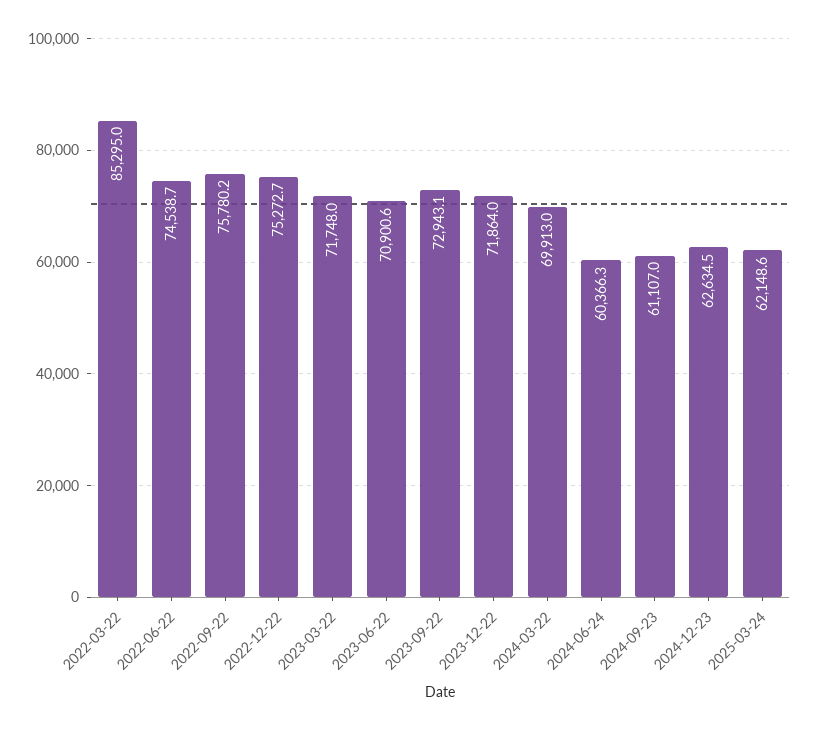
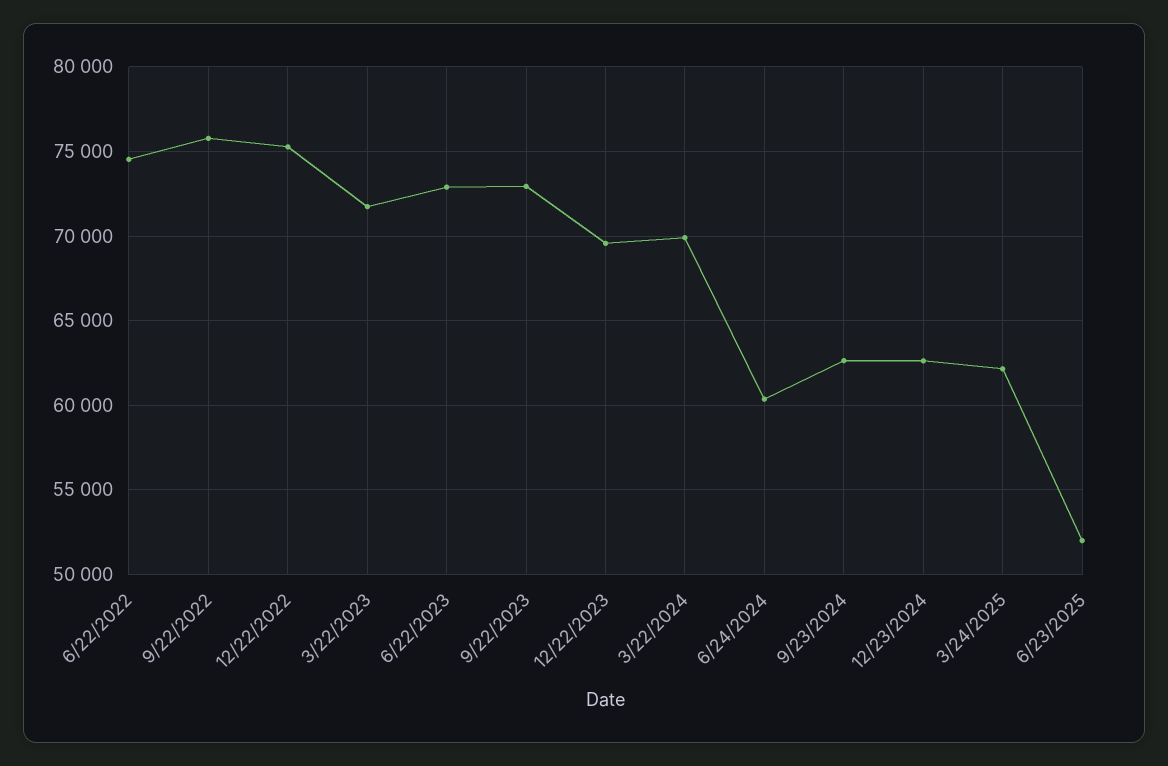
2022-03-22: 85295 -> none
2023-06-22: 70900.6 -> 73000
2023-12-22: 71864 -> 69500
2024-09-23: 61107 -> 62500
6/23/2025: none -> 52000

